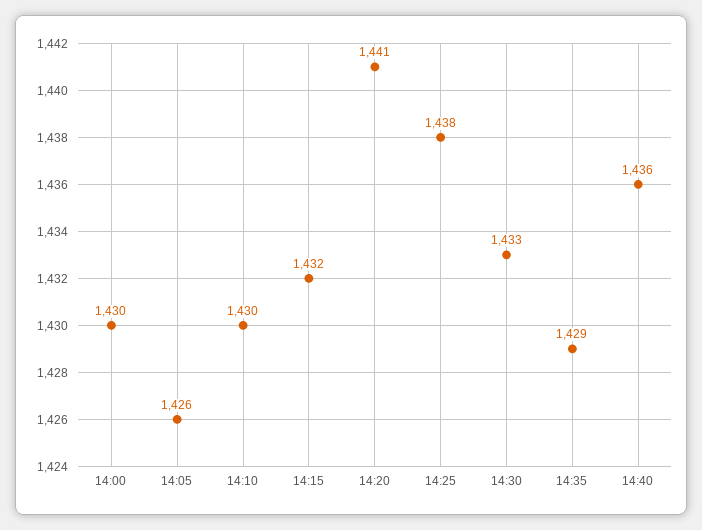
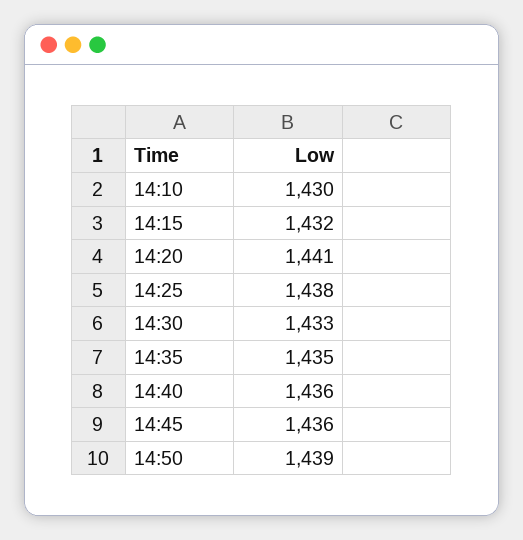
14:00: 1430 -> none
14:05: 1426 -> none
14:35: 1429 -> 1435
14:45: none -> 1436
14:50: none -> 1439

